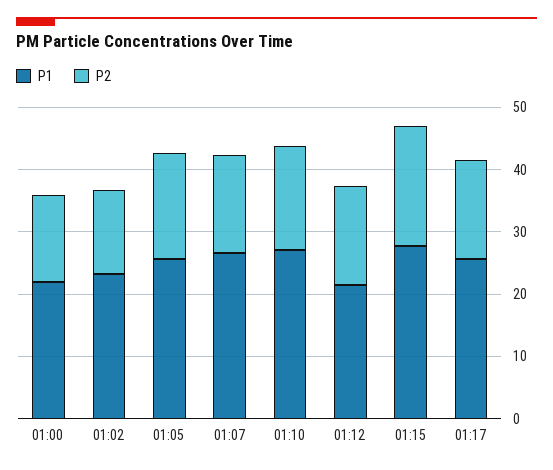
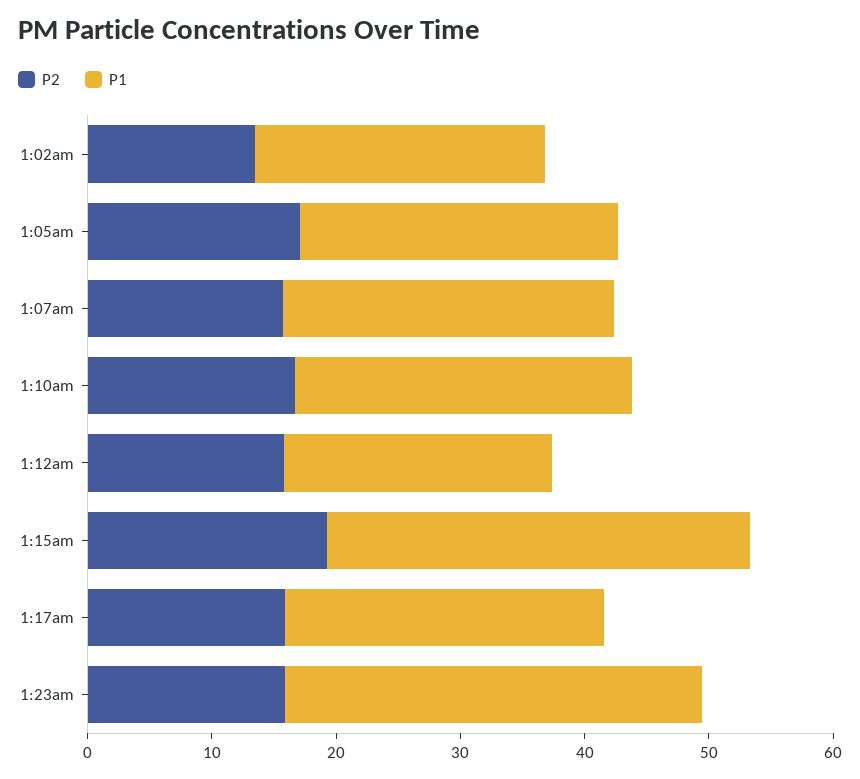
P1, 01:00: 22 -> none
P2, 01:00: 14 -> none
P1, 01:15: 28 -> 34
P2, 1:23am: none -> 16
P1, 1:23am: none -> 34

